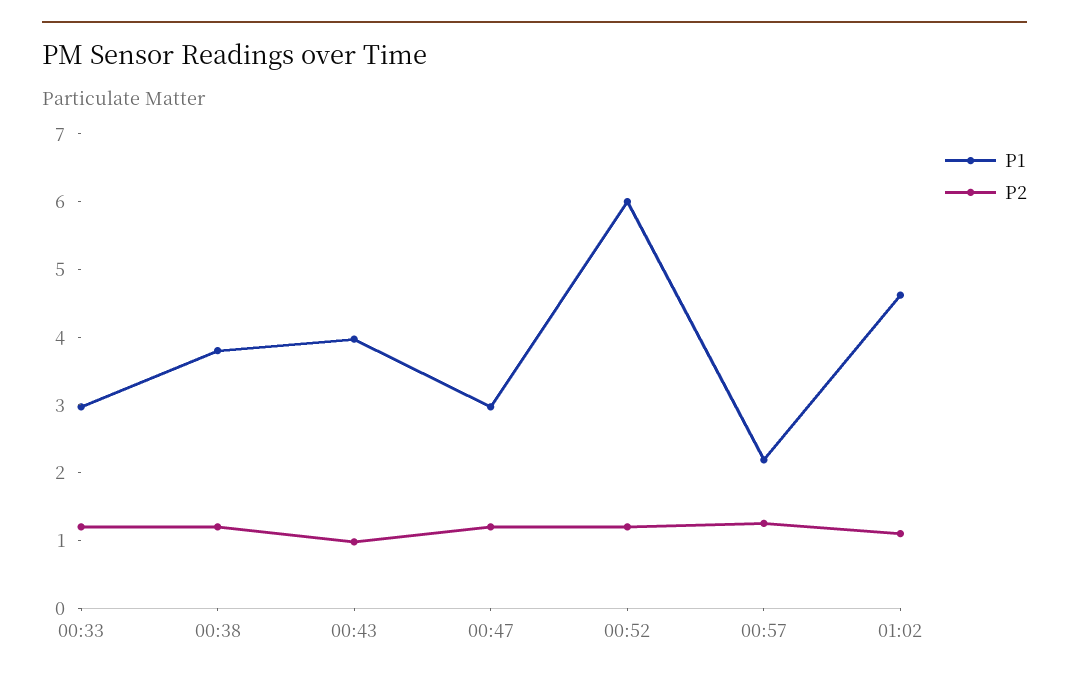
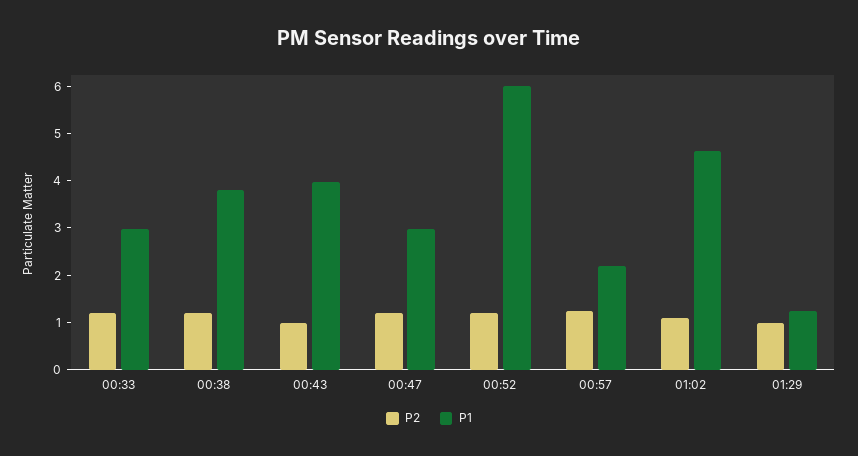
P2, 01:29: none -> 1
P1, 01:29: none -> 1.2

